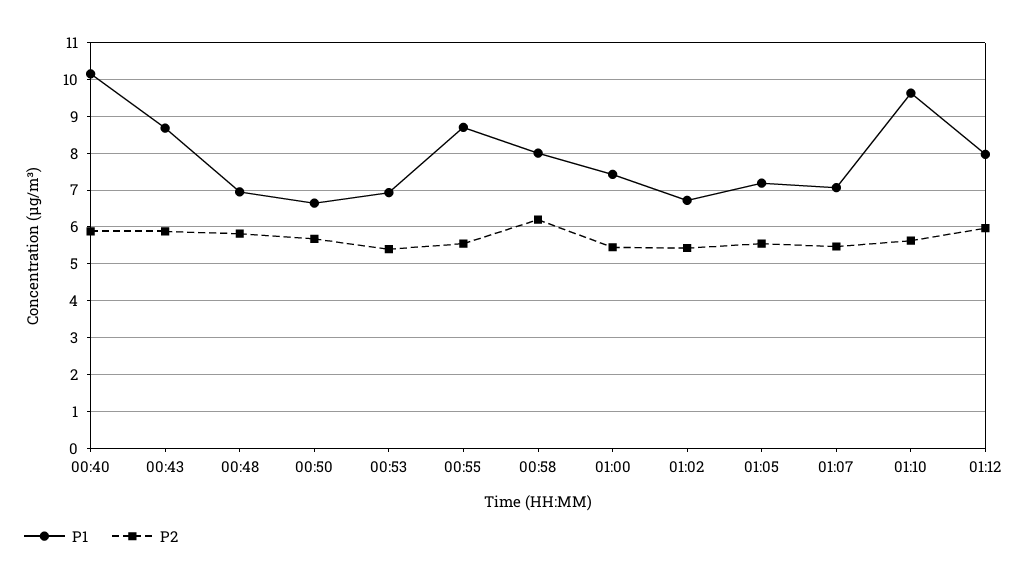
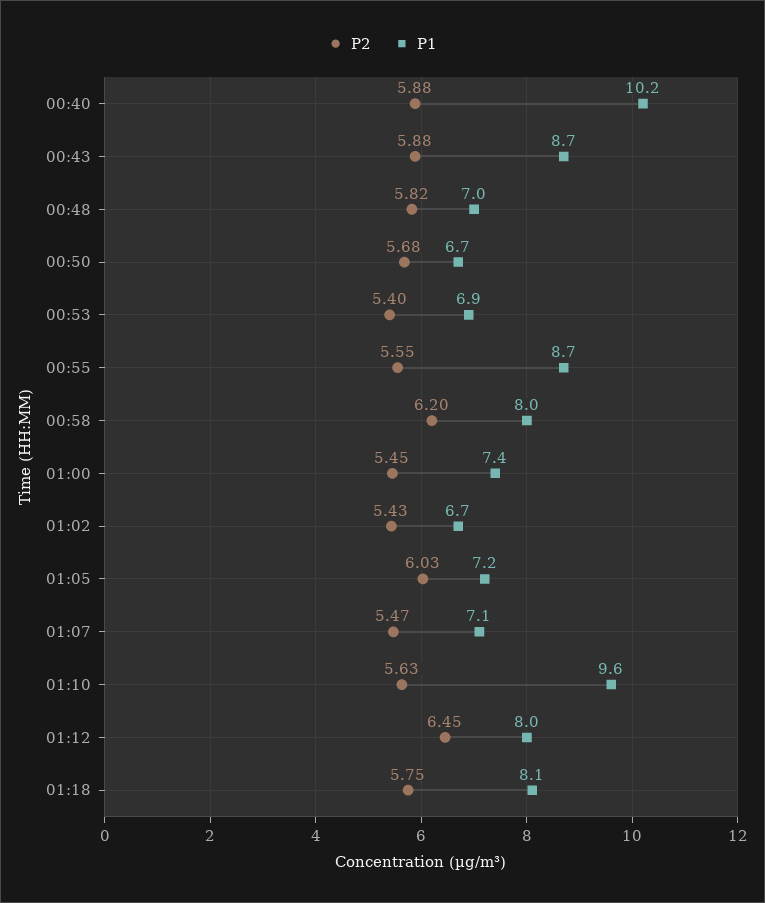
P2, 01:05: 5.6 -> 6.03
P2, 01:12: 6 -> 6.45
P2, 01:18: none -> 5.75
P1, 01:18: none -> 8.1

